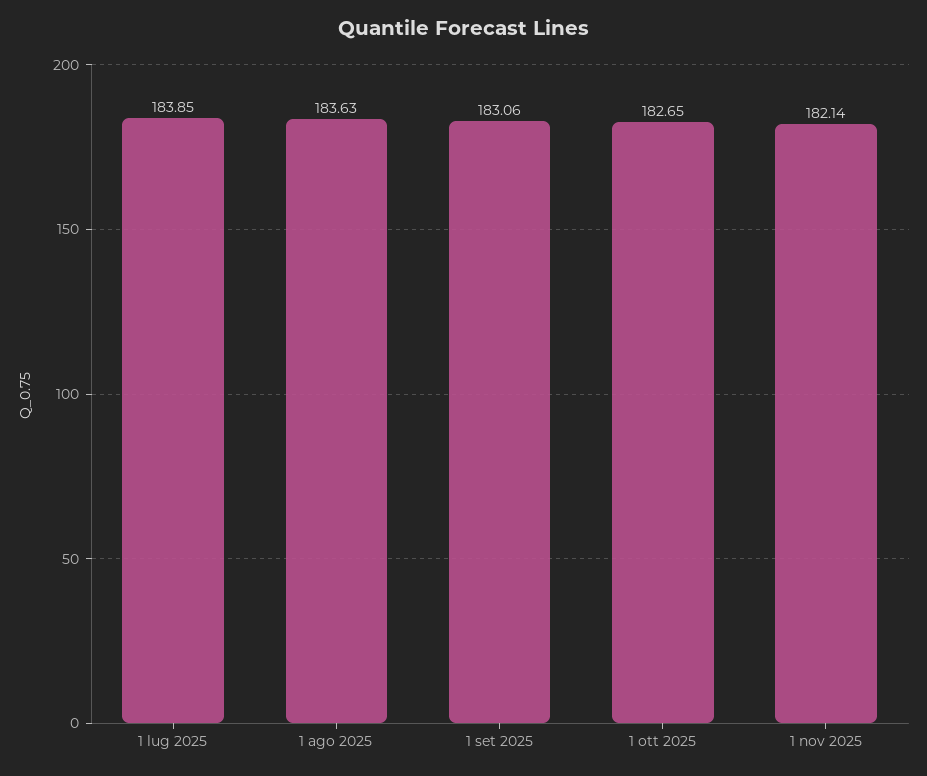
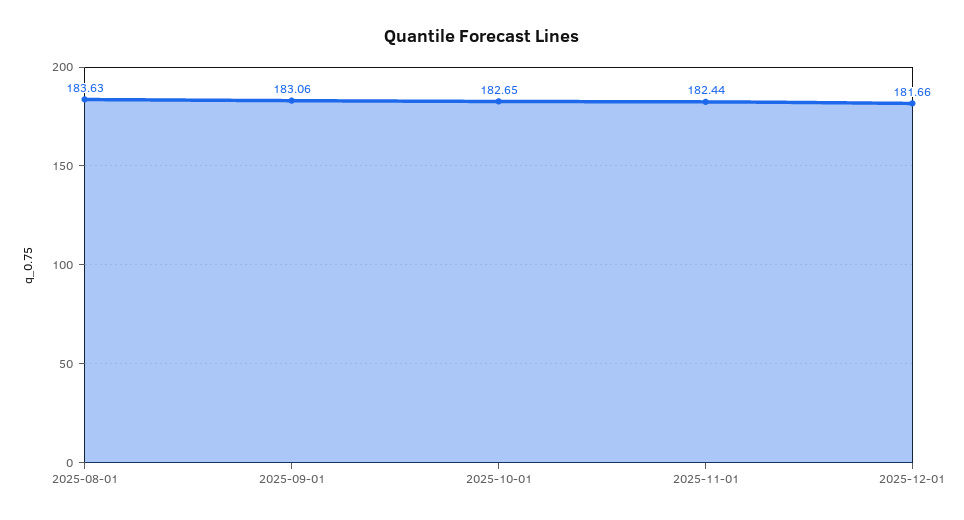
1 lug 2025: 183.85 -> none
1 nov 2025: 182.14 -> 182.44
2025-12-01: none -> 181.66

